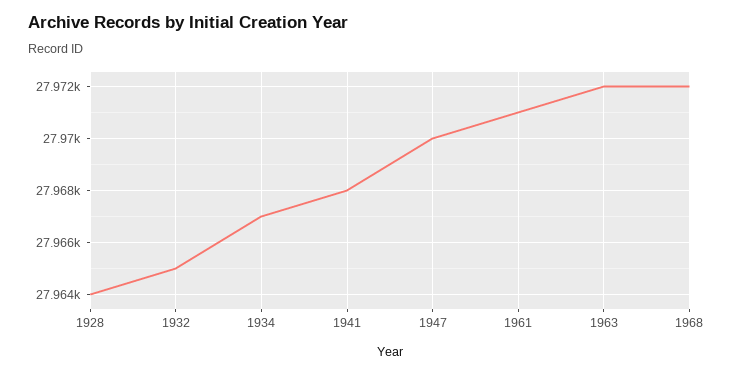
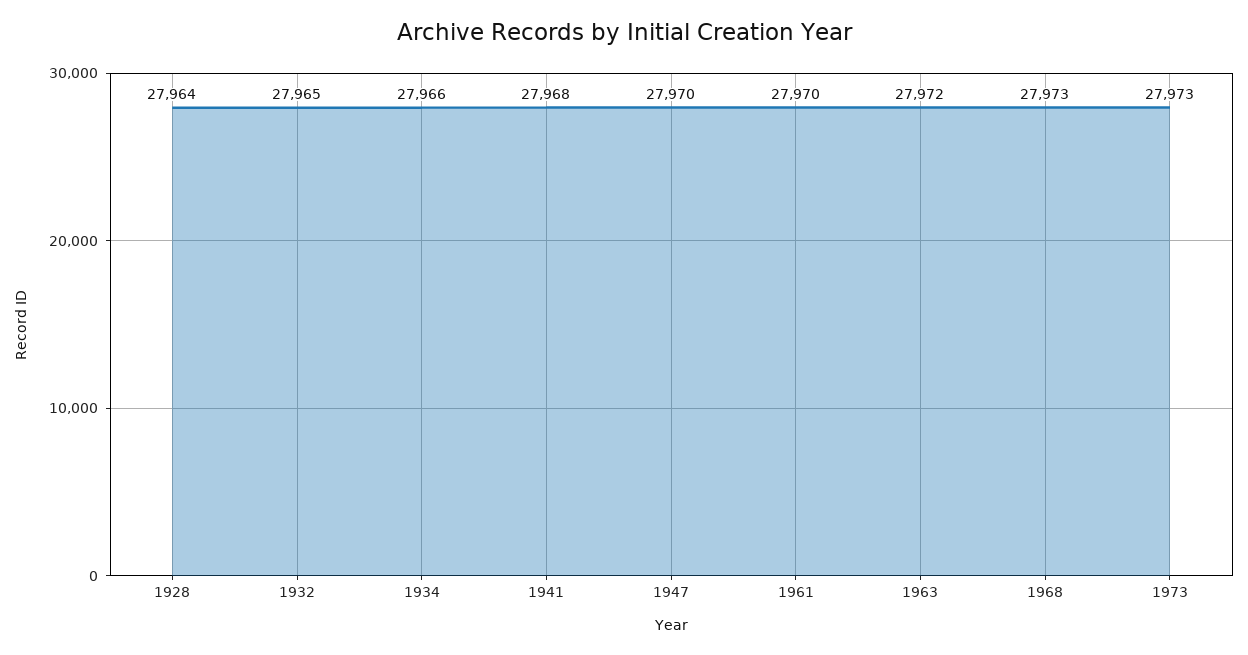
1934: 27967 -> 27966
1961: 27971 -> 27970
1968: 27972 -> 27973
1973: none -> 27973

